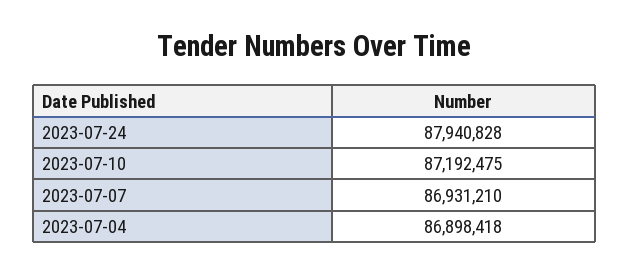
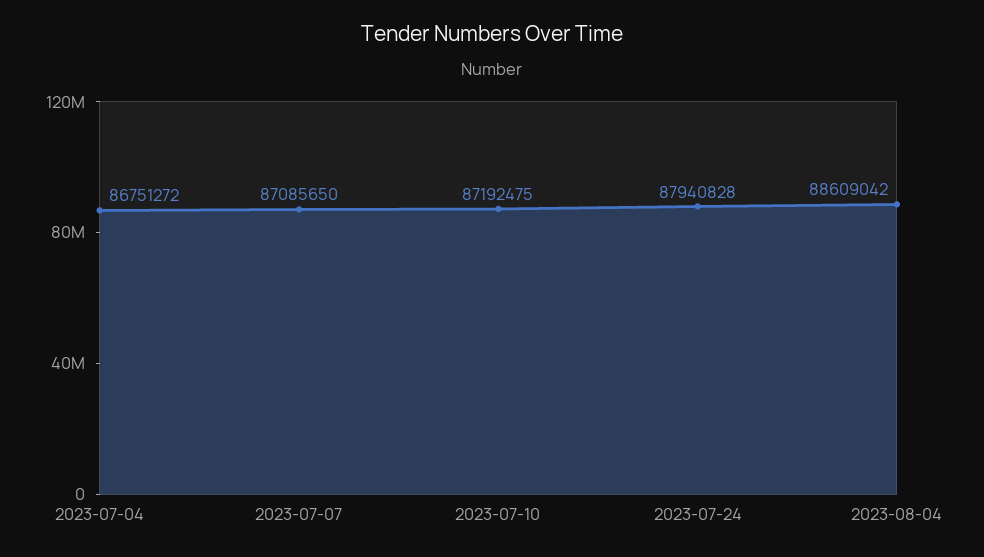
2023-07-07: 86931210 -> 87085650
2023-07-04: 86898418 -> 86751272
2023-08-04: none -> 88609042

